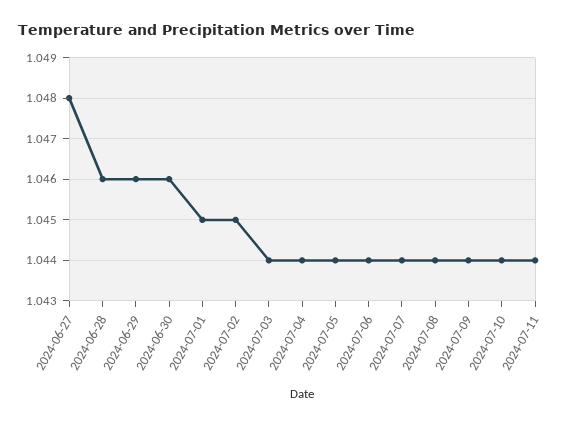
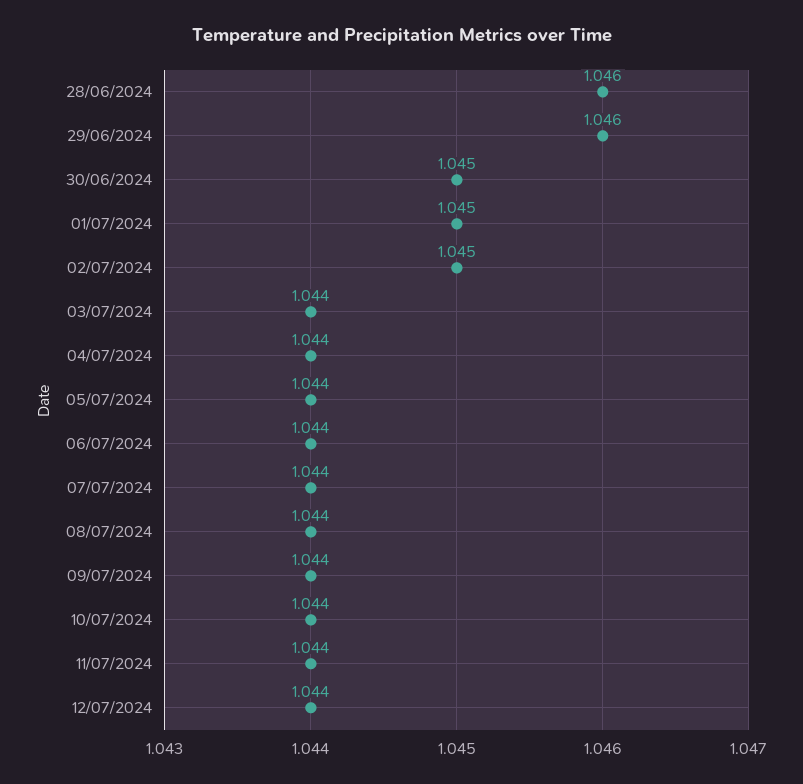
2024-06-27: 1.048 -> none
2024-06-30: 1.046 -> 1.045
12/07/2024: none -> 1.044

